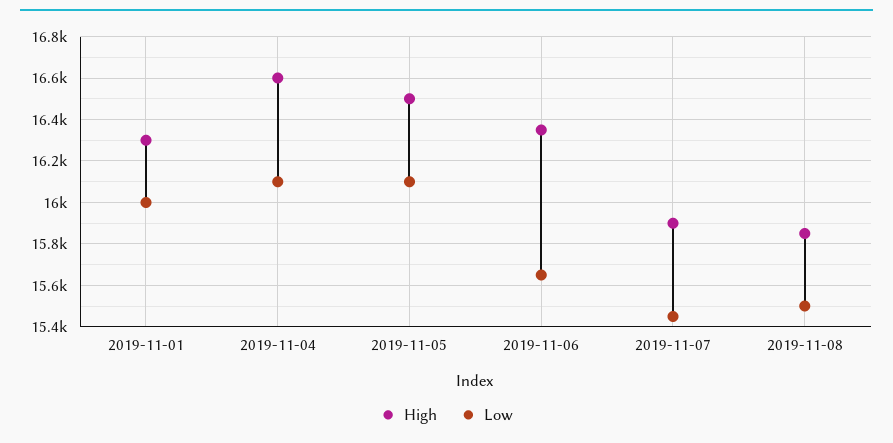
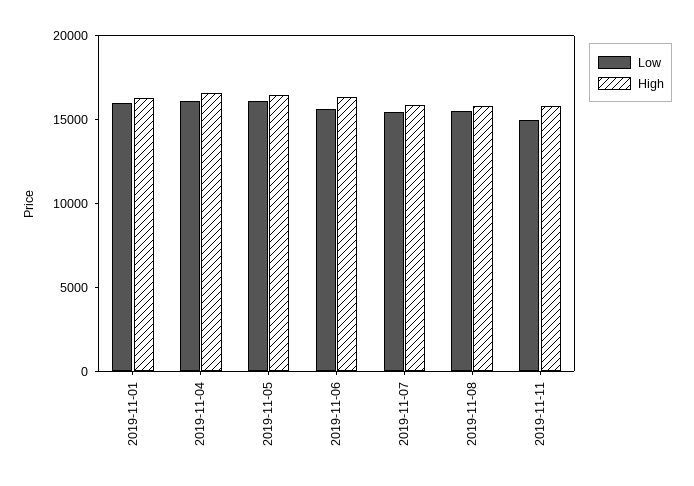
Low, 2019-11-11: none -> 15000
High, 2019-11-11: none -> 16000

